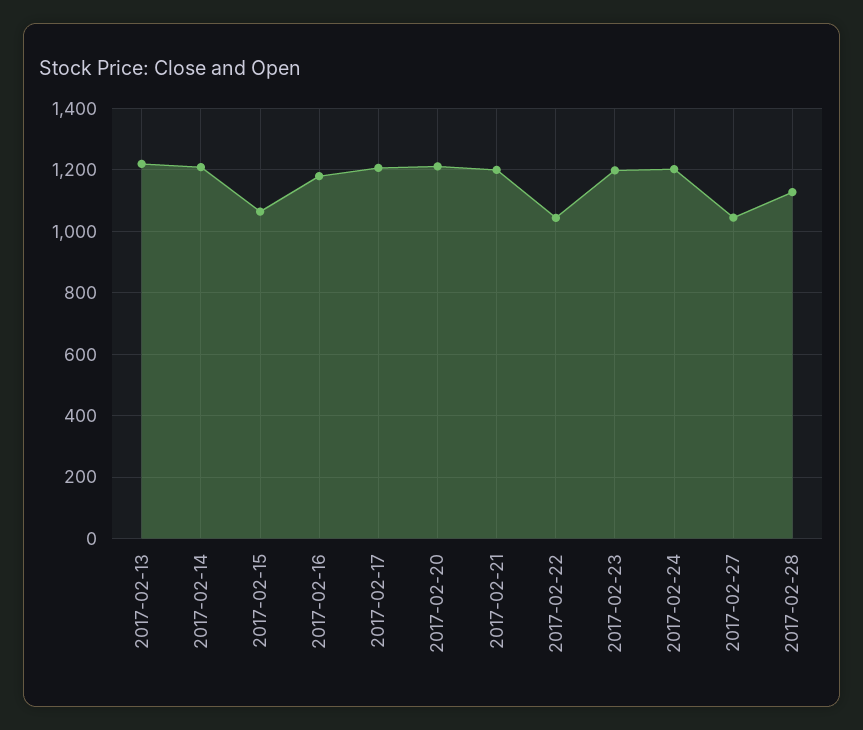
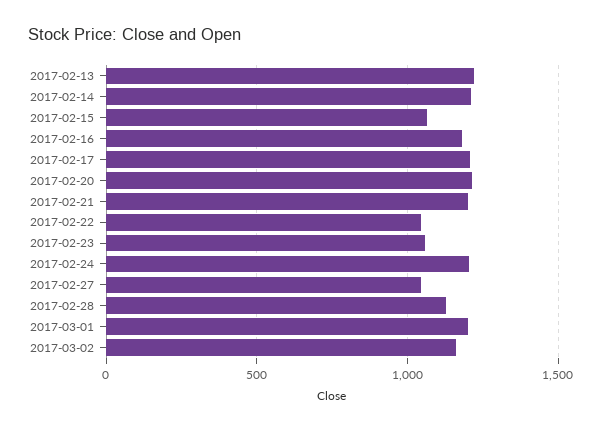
2017-02-23: 1200 -> 1050
2017-03-01: none -> 1200
2017-03-02: none -> 1150

